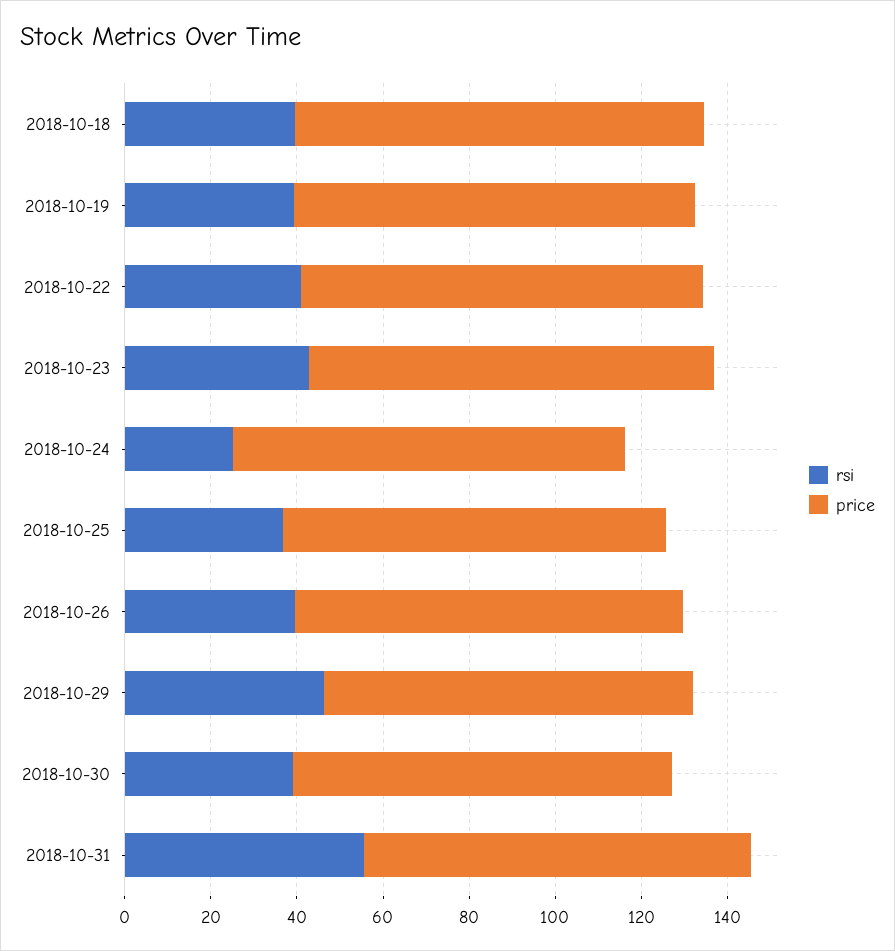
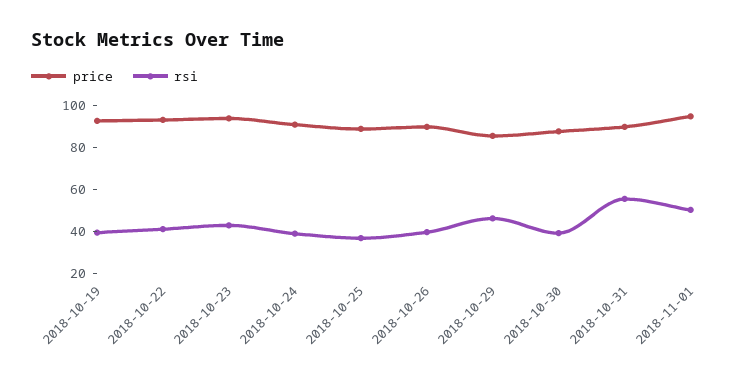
rsi, 2018-10-18: 40 -> none
price, 2018-10-18: 95 -> none
rsi, 2018-10-24: 25 -> 40
price, 2018-11-01: none -> 95
rsi, 2018-11-01: none -> 50

